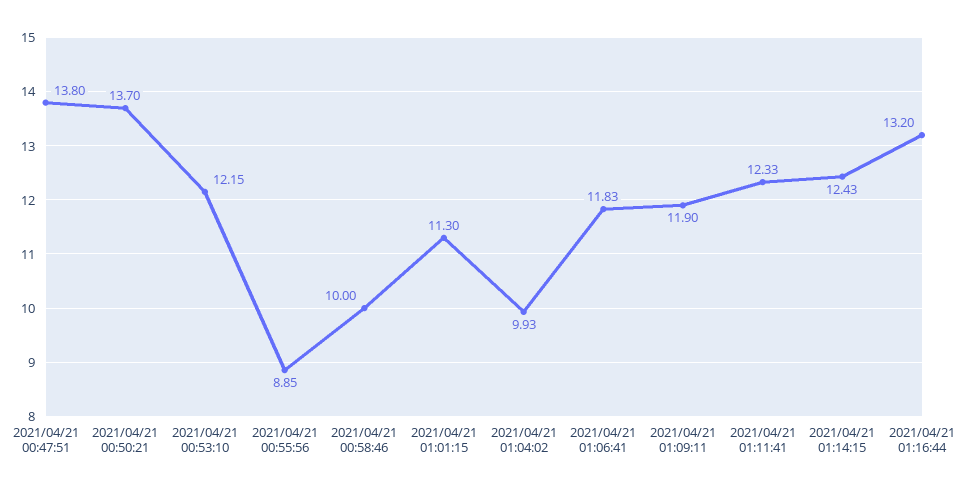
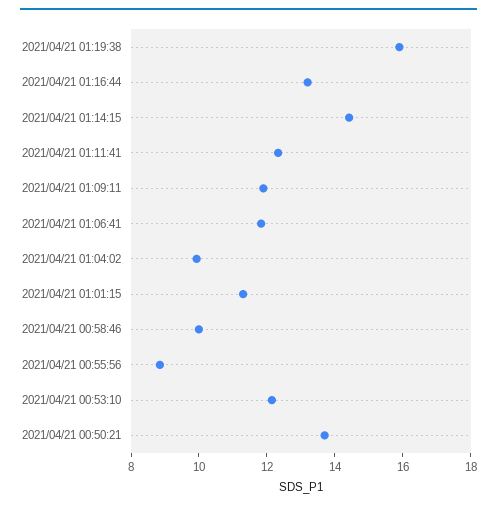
2021/04/21 00:47:51: 13.8 -> none
2021/04/21 01:14:15: 12.43 -> 14.5
2021/04/21 01:19:38: none -> 16

